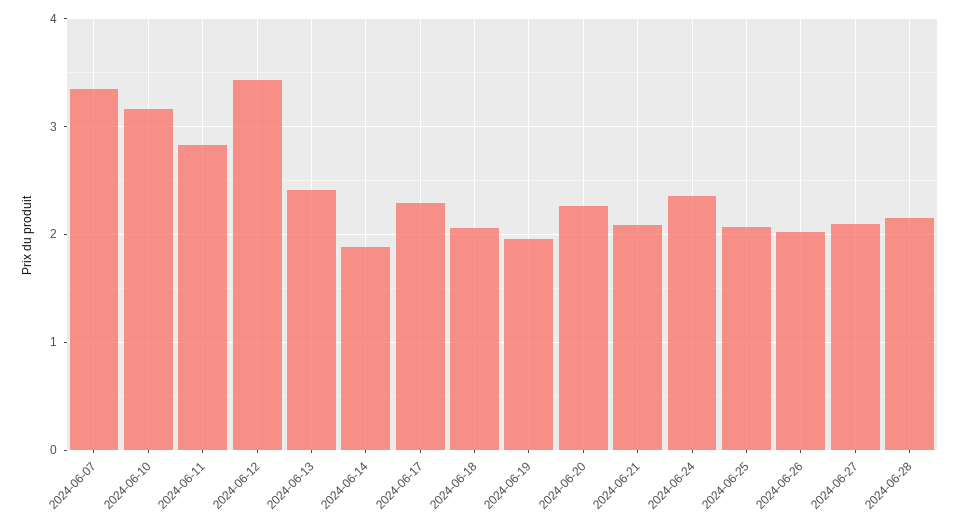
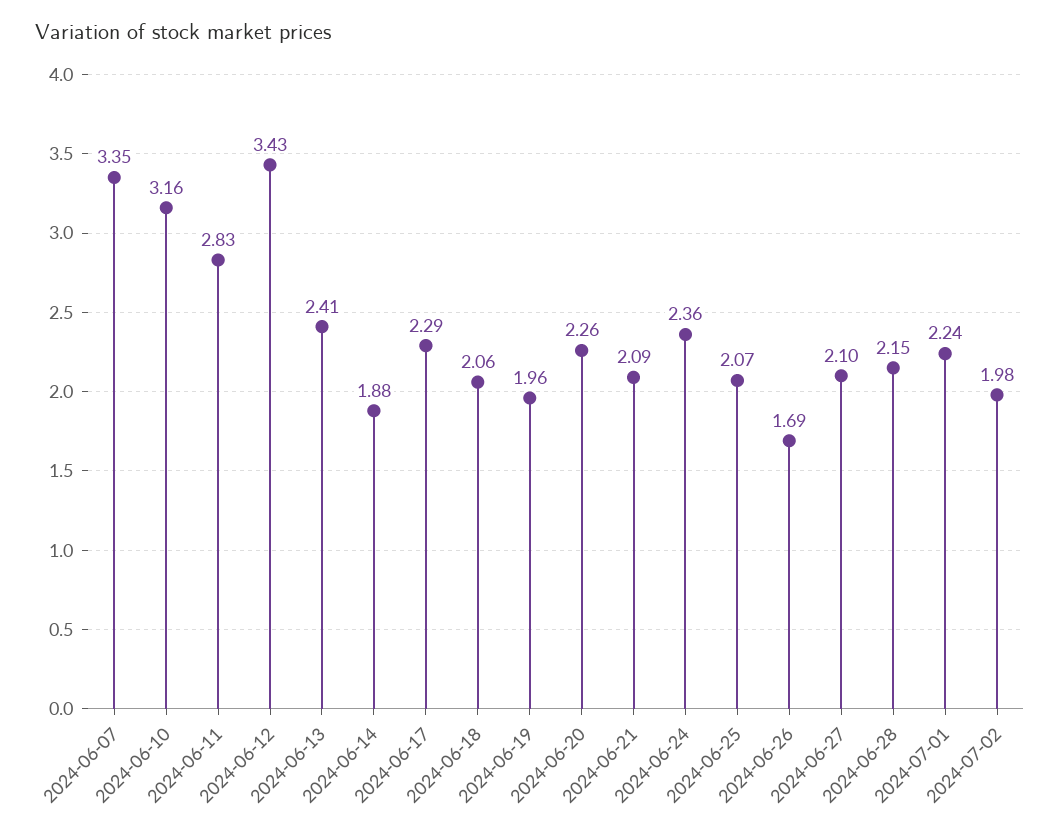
2024-06-26: 2 -> 1.69
2024-07-01: none -> 2.24
2024-07-02: none -> 1.98

